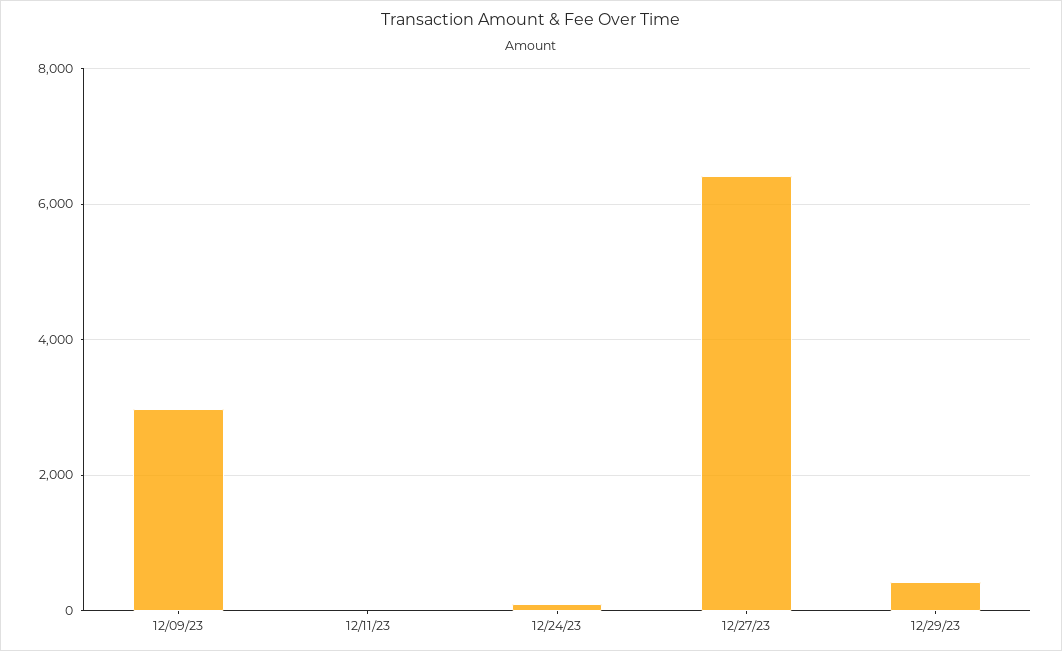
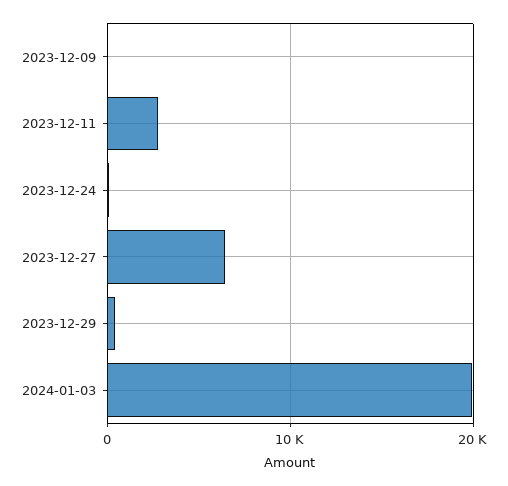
12/09/23: 3000 -> 0
12/11/23: 0 -> 3000
2024-01-03: none -> 20000

